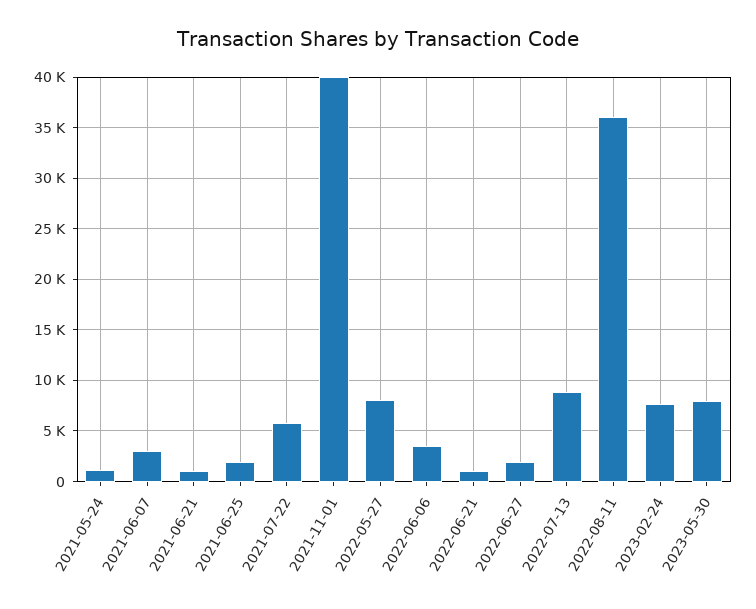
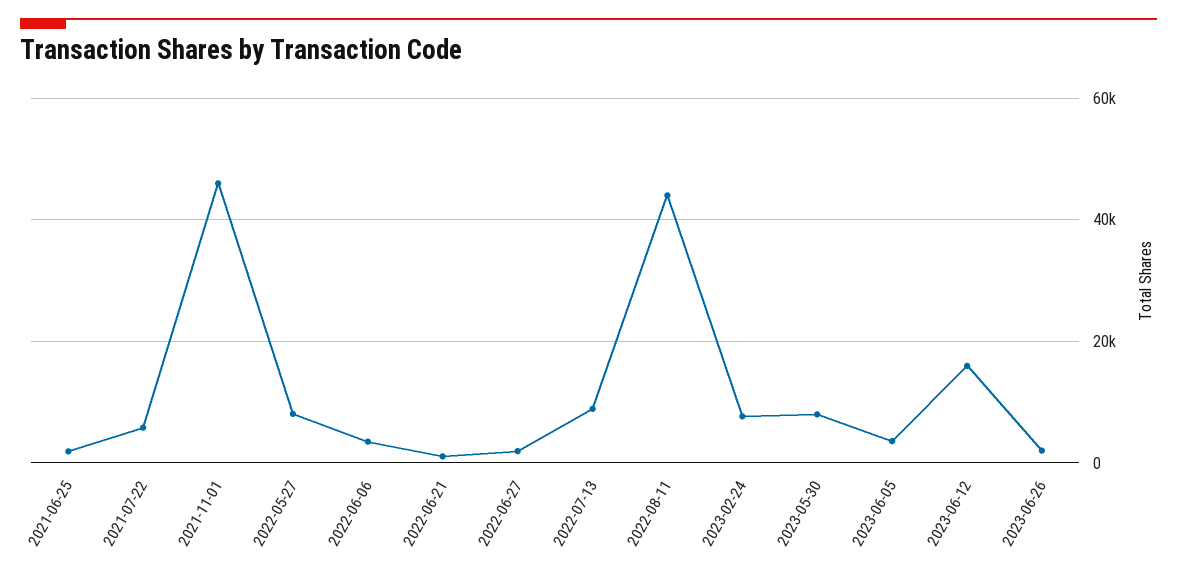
2021-05-24: 1000 -> none
2021-06-07: 3000 -> none
2021-06-21: 1000 -> none
2021-11-01: 40000 -> 46000
2022-08-11: 36000 -> 44000
2023-06-05: none -> 4000
2023-06-12: none -> 16000
2023-06-26: none -> 2000

